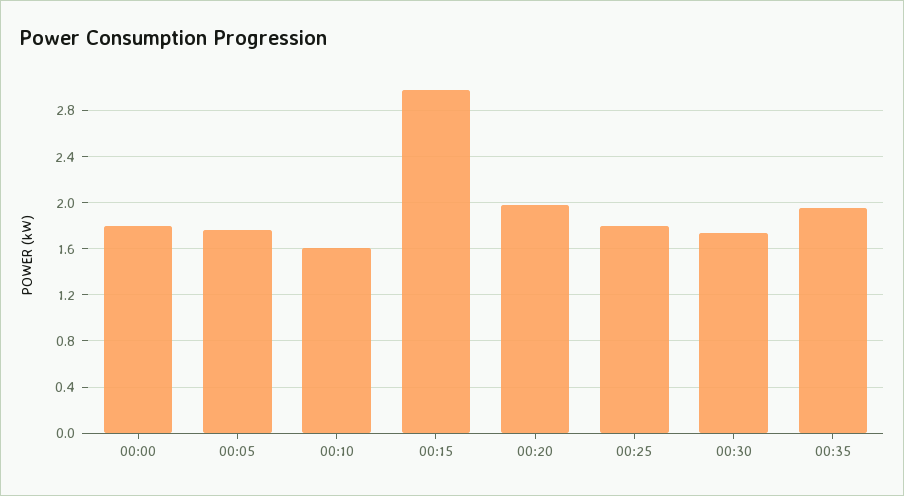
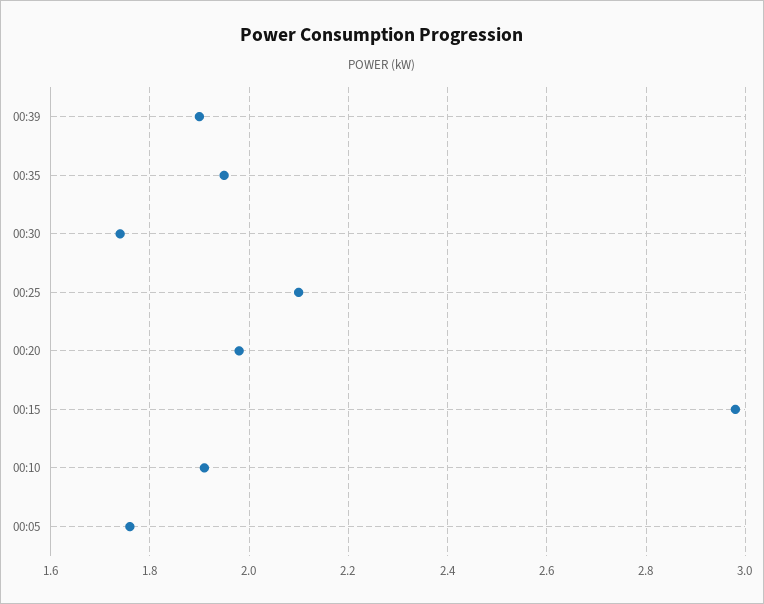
00:00: 1.8 -> none
00:10: 1.6 -> 1.9
00:25: 1.8 -> 2.1
00:39: none -> 1.9

